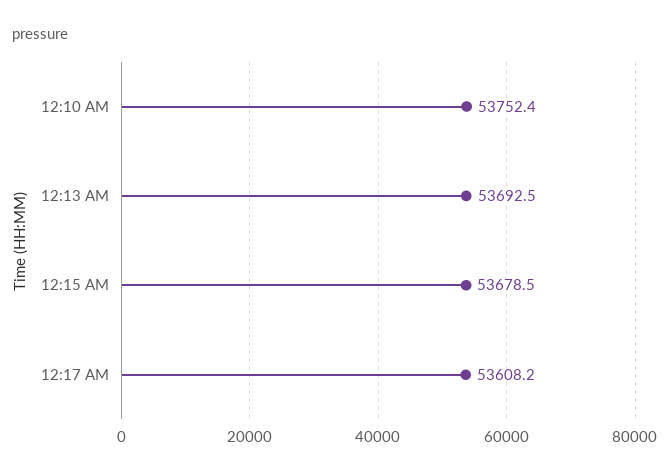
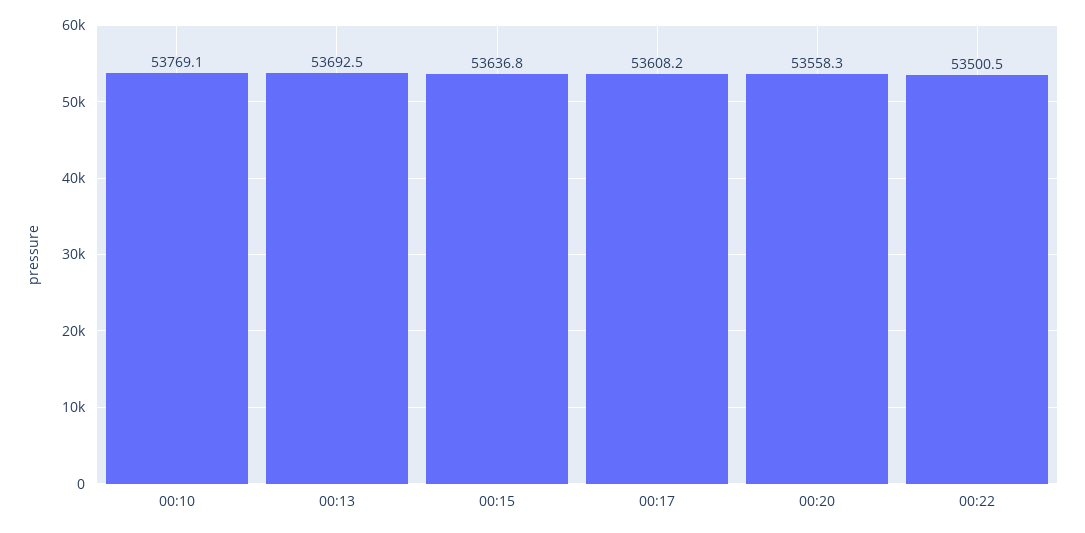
12:10 AM: 53752.4 -> 53769.1
12:15 AM: 53678.5 -> 53636.8
00:20: none -> 53558.3
00:22: none -> 53500.5

